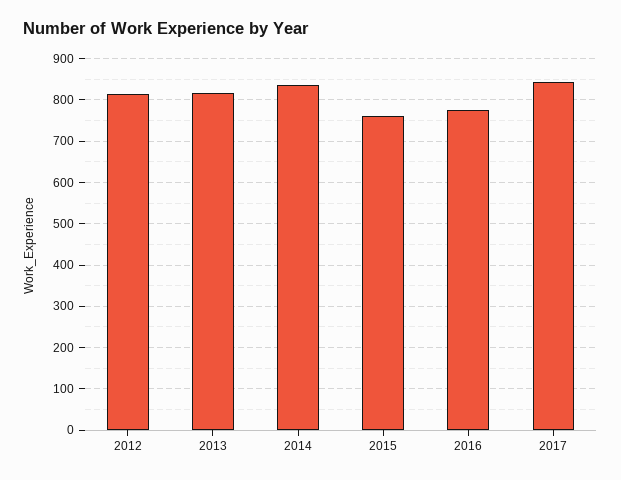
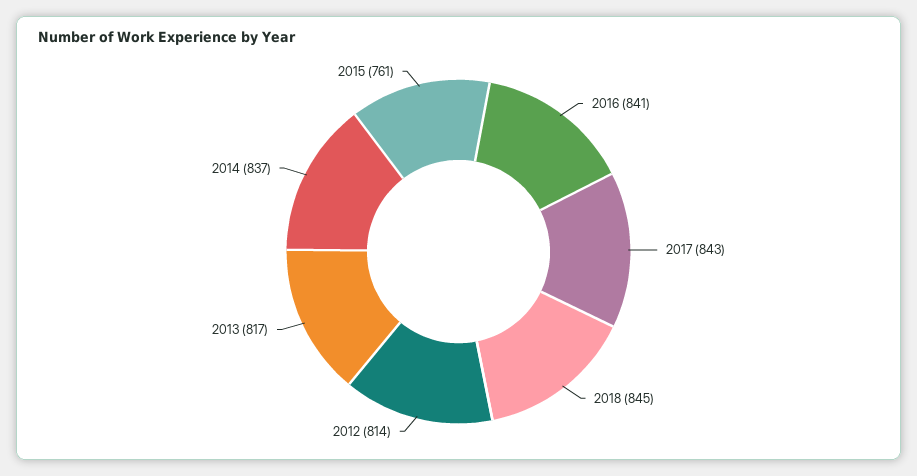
2016: 780 -> 841
2018: none -> 845

